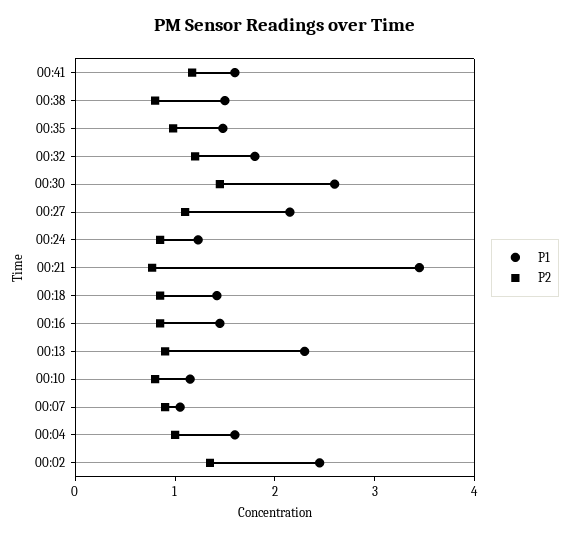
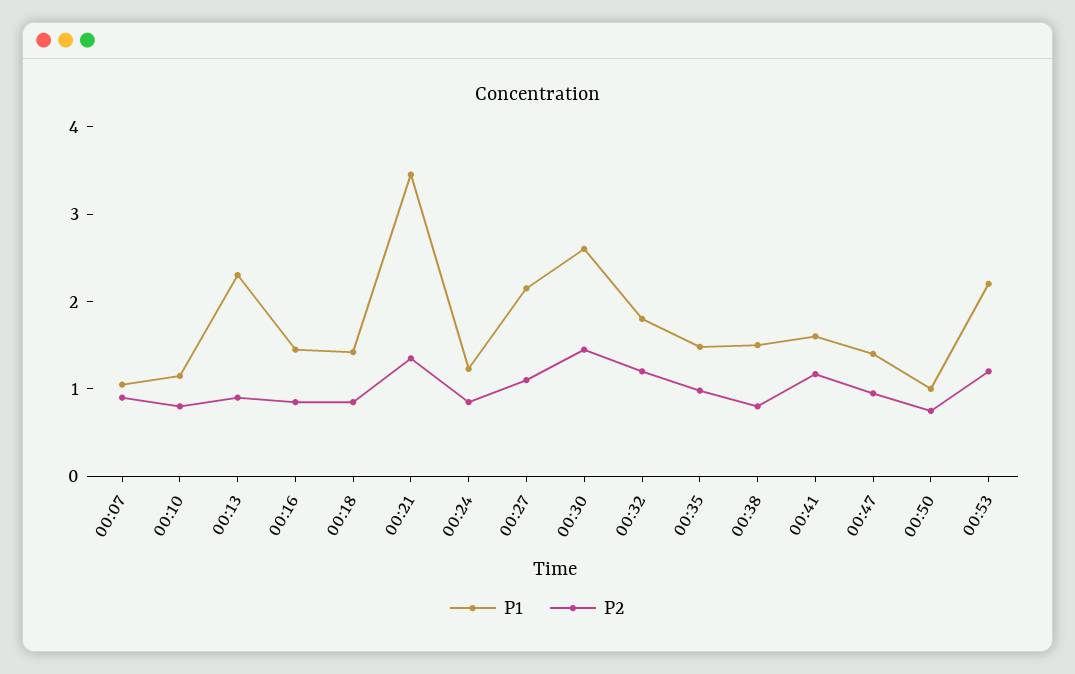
P2, 00:21: 0.8 -> 1.4
P1, 00:04: 1.6 -> none
P2, 00:04: 1 -> none
P1, 00:02: 2.4 -> none
P2, 00:02: 1.4 -> none
P1, 00:47: none -> 1.4
P2, 00:47: none -> 1
P1, 00:50: none -> 1
P2, 00:50: none -> 0.8
P1, 00:53: none -> 2.2
P2, 00:53: none -> 1.2

